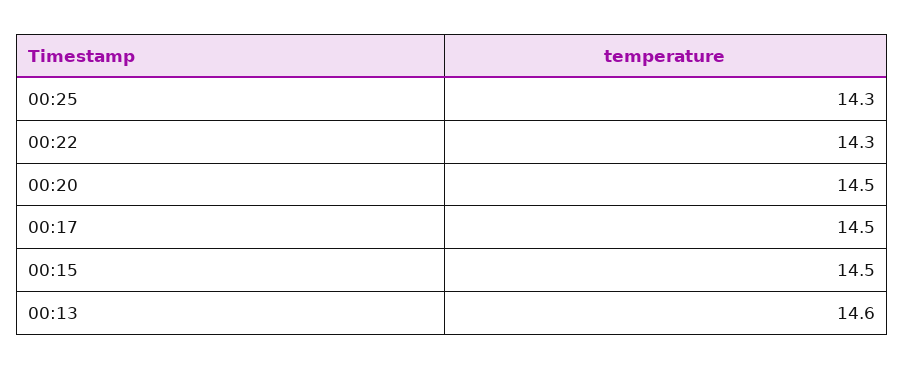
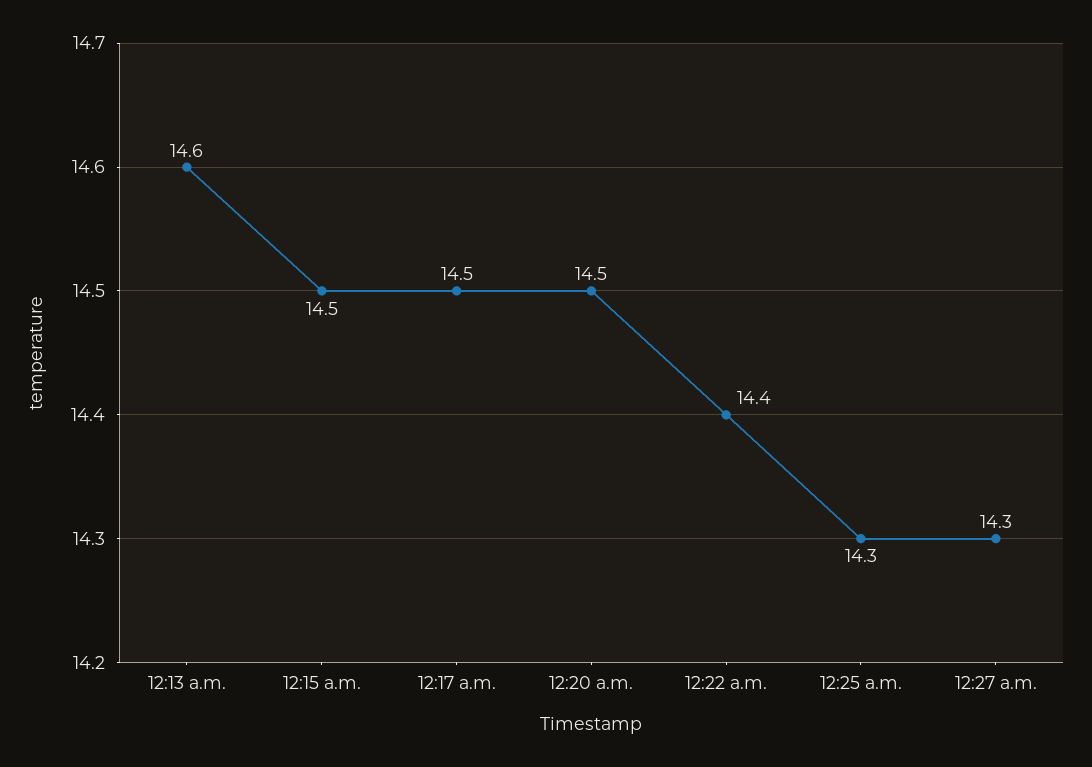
00:22: 14.3 -> 14.4
12:27 a.m.: none -> 14.3

